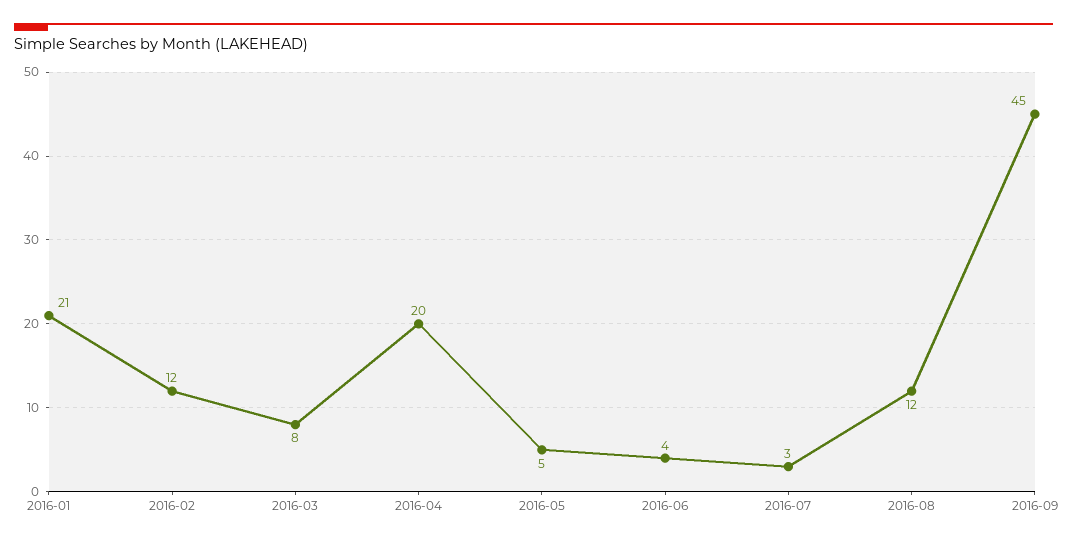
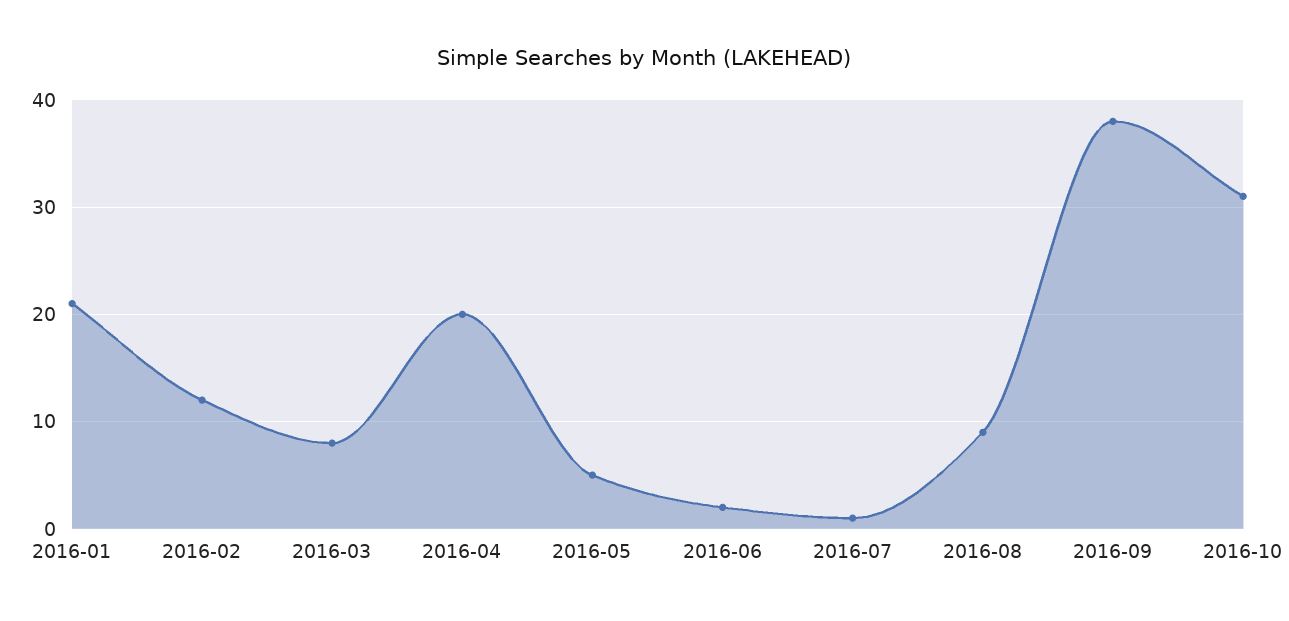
2016-06: 4 -> 2
2016-07: 3 -> 1
2016-08: 12 -> 9
2016-09: 45 -> 38
2016-10: none -> 31

